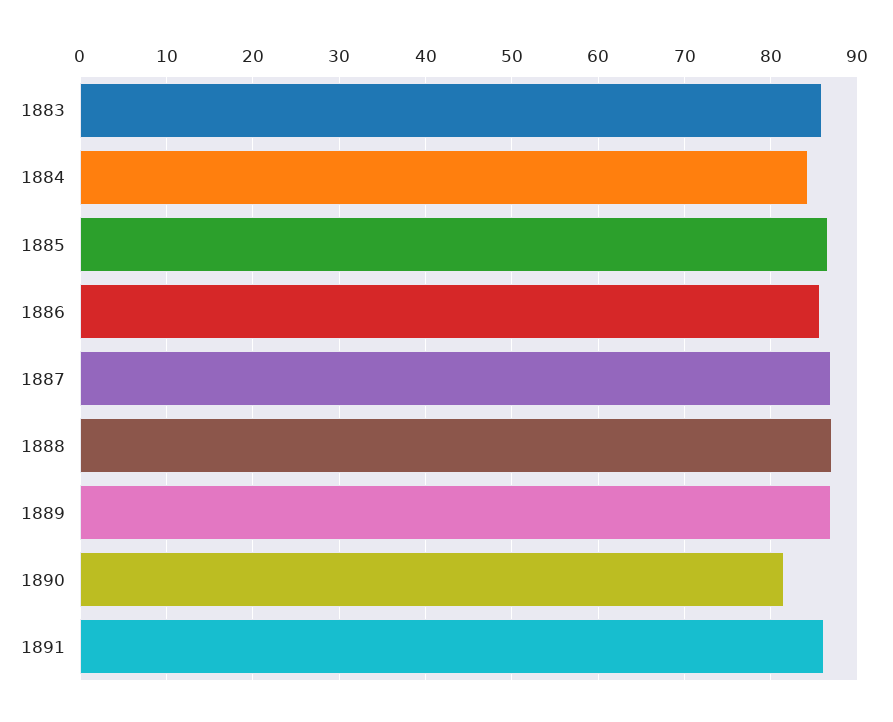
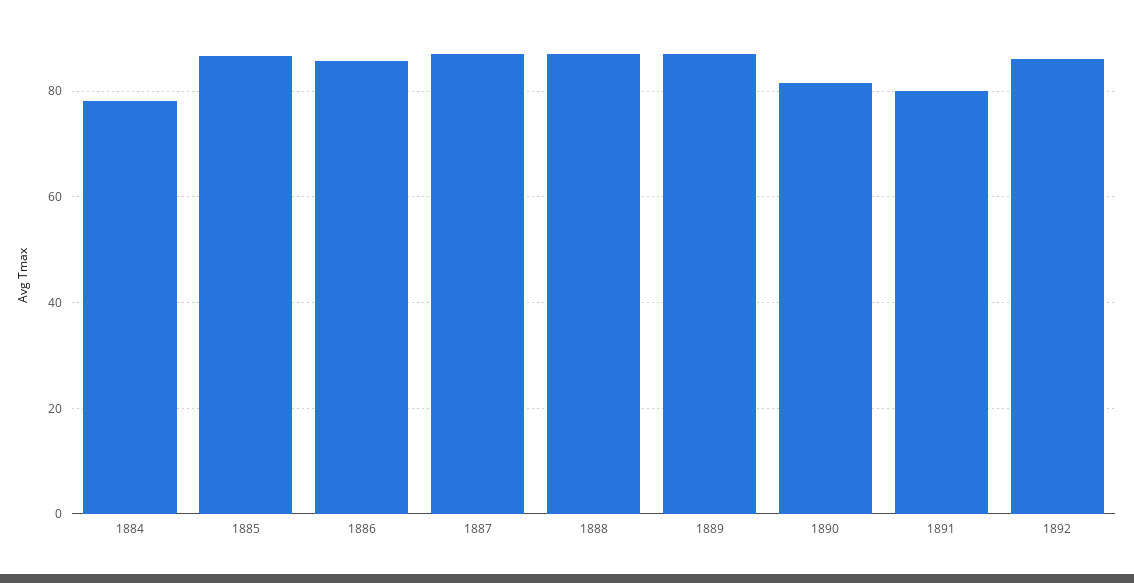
1883: 86 -> none
1884: 84 -> 78
1891: 86 -> 80
1892: none -> 86

